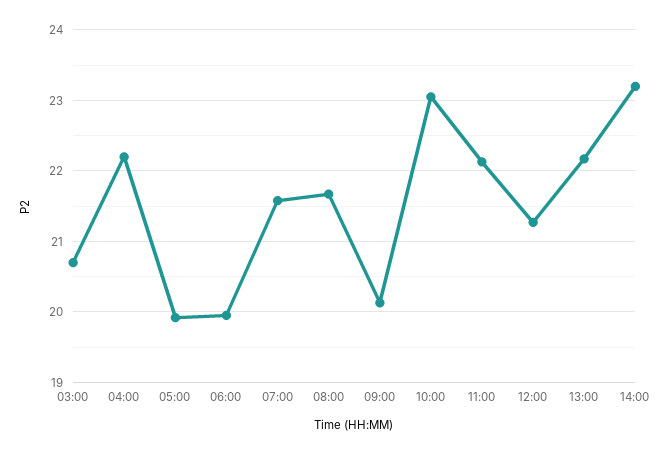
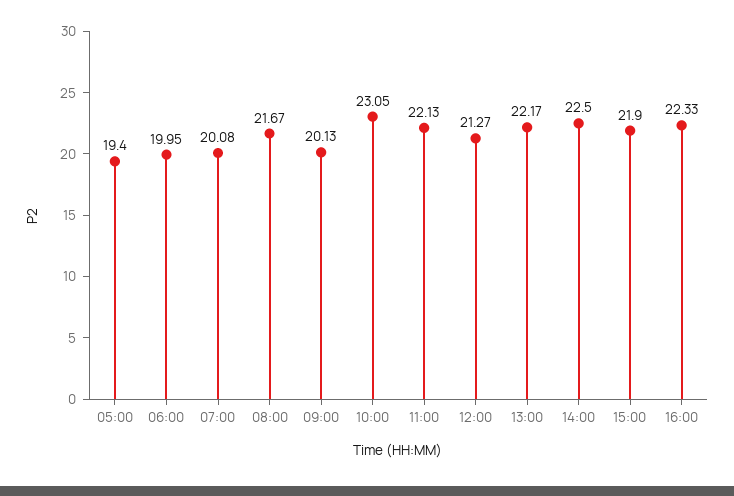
03:00: 20.7 -> none
04:00: 22.2 -> none
05:00: 19.9 -> 19.4
07:00: 21.6 -> 20.08
14:00: 23.2 -> 22.5
15:00: none -> 21.9
16:00: none -> 22.33

